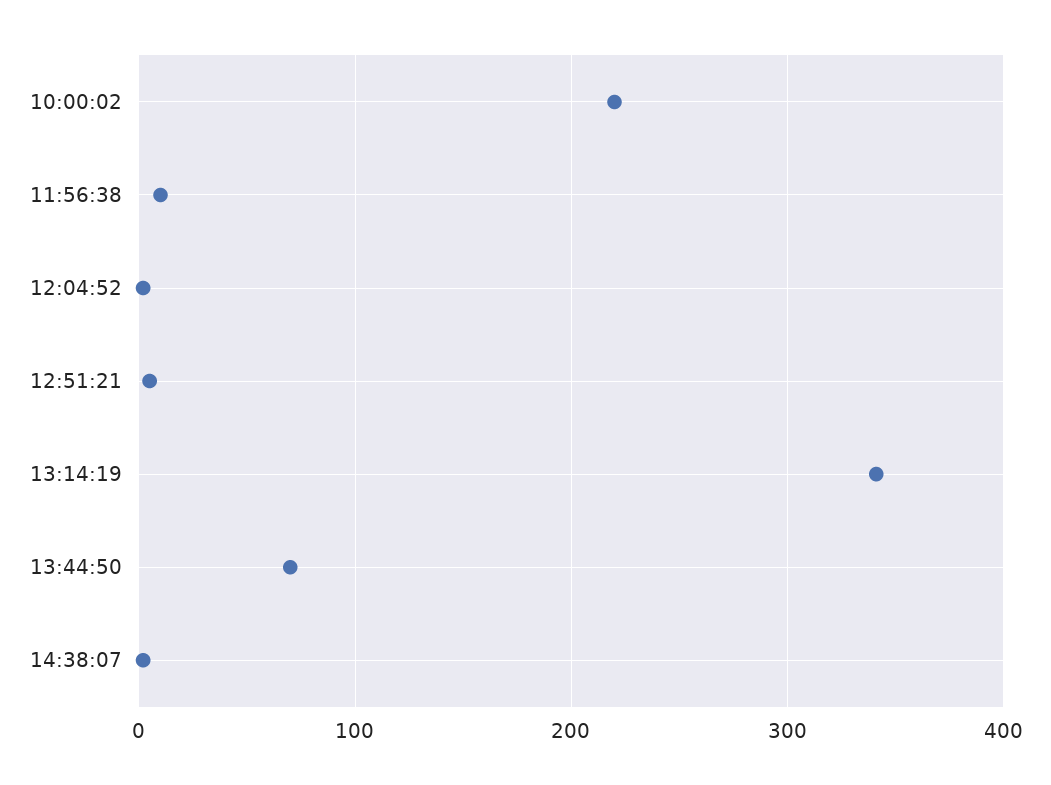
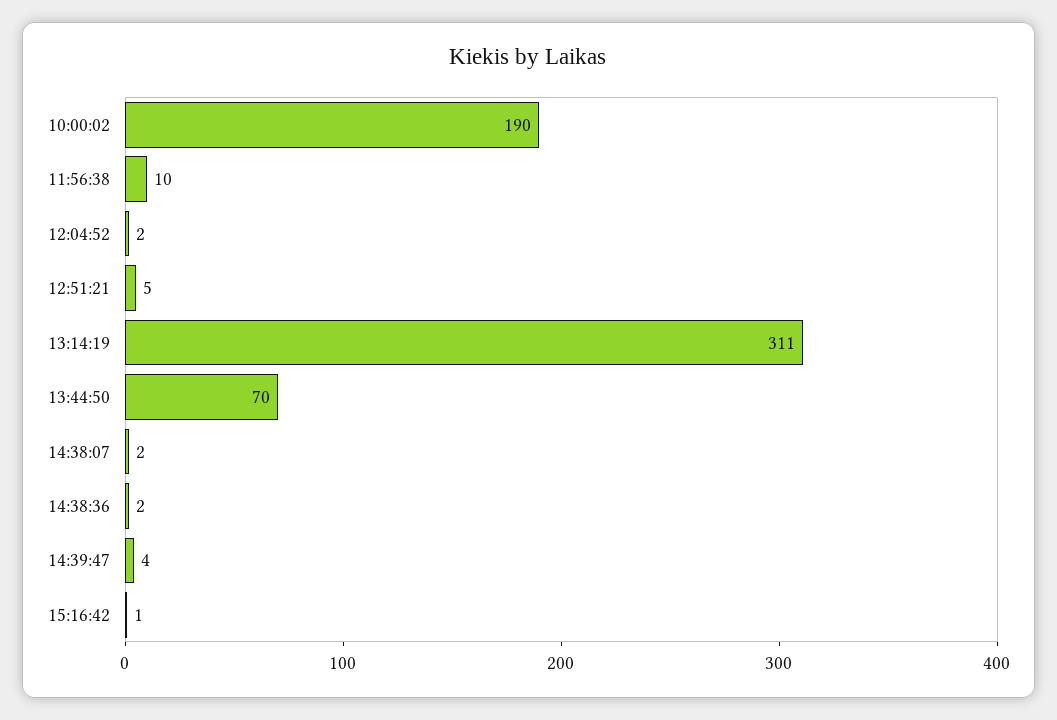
10:00:02: 220 -> 190
13:14:19: 340 -> 311
14:38:36: none -> 2
14:39:47: none -> 4
15:16:42: none -> 1

